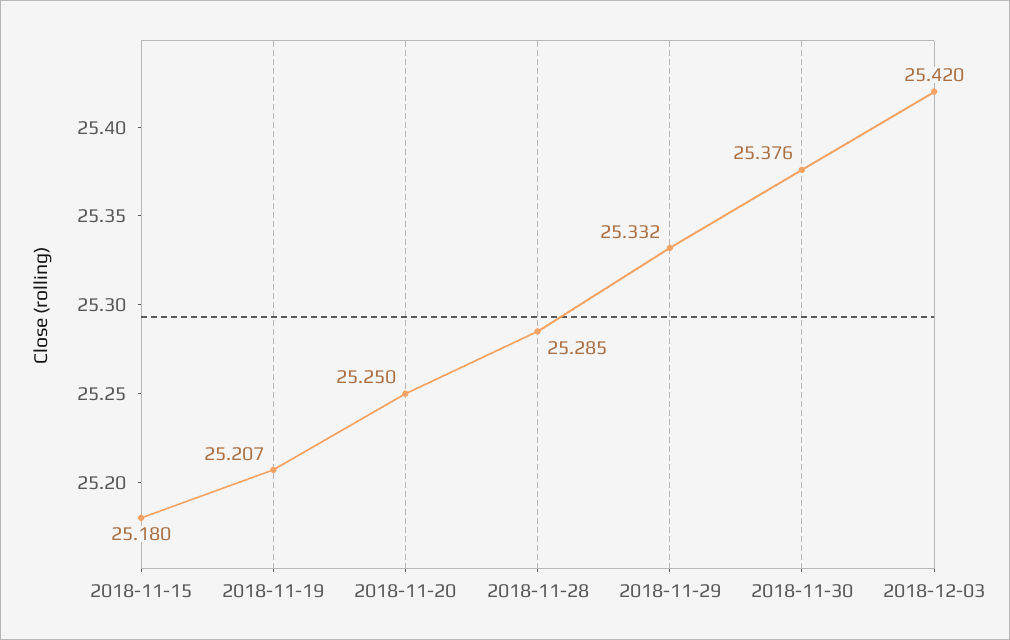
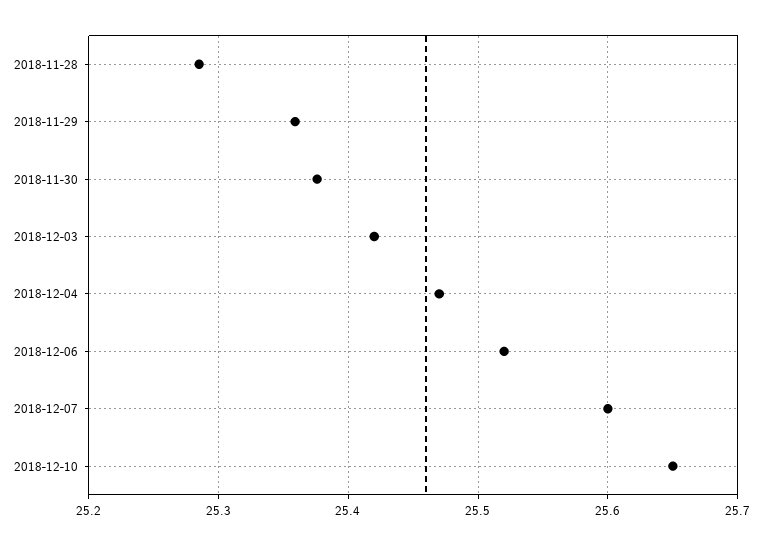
2018-11-15: 25.18 -> none
2018-11-19: 25.207 -> none
2018-11-20: 25.25 -> none
2018-11-29: 25.332 -> 25.36
2018-12-04: none -> 25.47
2018-12-06: none -> 25.52
2018-12-07: none -> 25.6
2018-12-10: none -> 25.65

